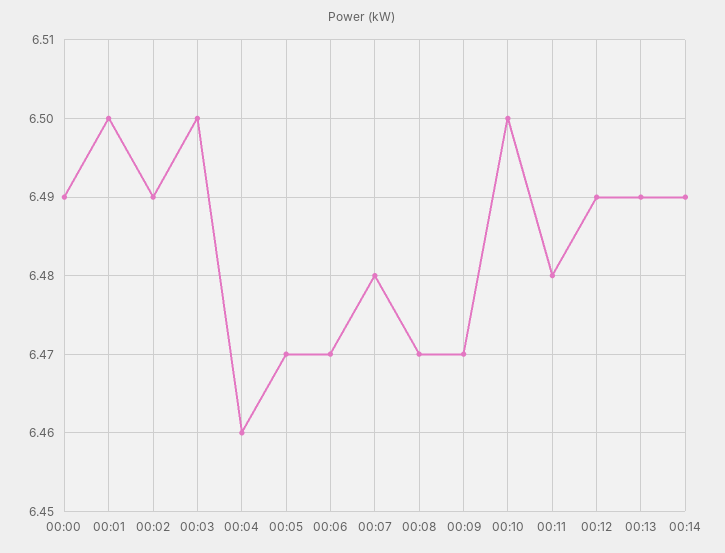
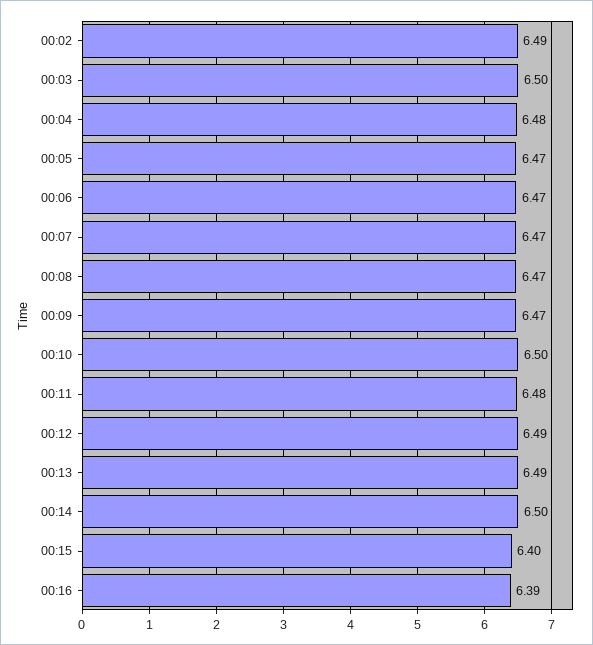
00:00: 6.49 -> none
00:01: 6.5 -> none
00:04: 6.46 -> 6.48
00:07: 6.48 -> 6.47
00:14: 6.49 -> 6.5
00:15: none -> 6.4
00:16: none -> 6.39

